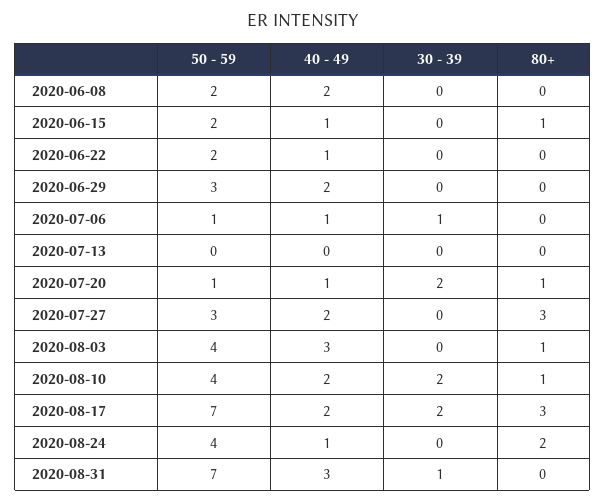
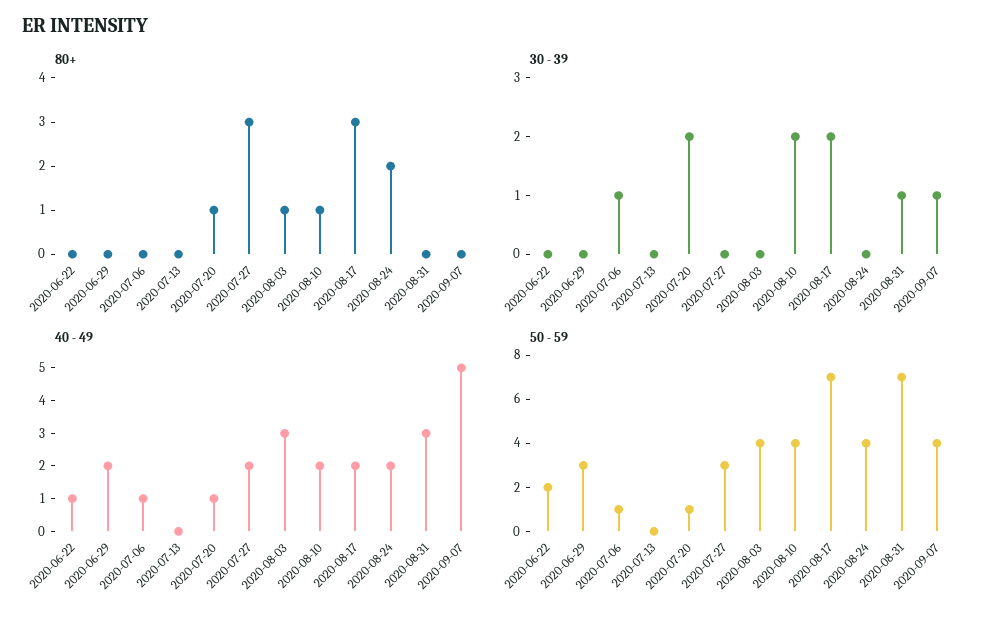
50 - 59, 2020-06-08: 2 -> none
40 - 49, 2020-06-08: 2 -> none
30 - 39, 2020-06-08: 0 -> none
80+, 2020-06-08: 0 -> none
50 - 59, 2020-06-15: 2 -> none
40 - 49, 2020-06-15: 1 -> none
30 - 39, 2020-06-15: 0 -> none
80+, 2020-06-15: 1 -> none
40 - 49, 2020-08-24: 1 -> 2
80+, 2020-09-07: none -> 0
30 - 39, 2020-09-07: none -> 1
40 - 49, 2020-09-07: none -> 5
50 - 59, 2020-09-07: none -> 4

